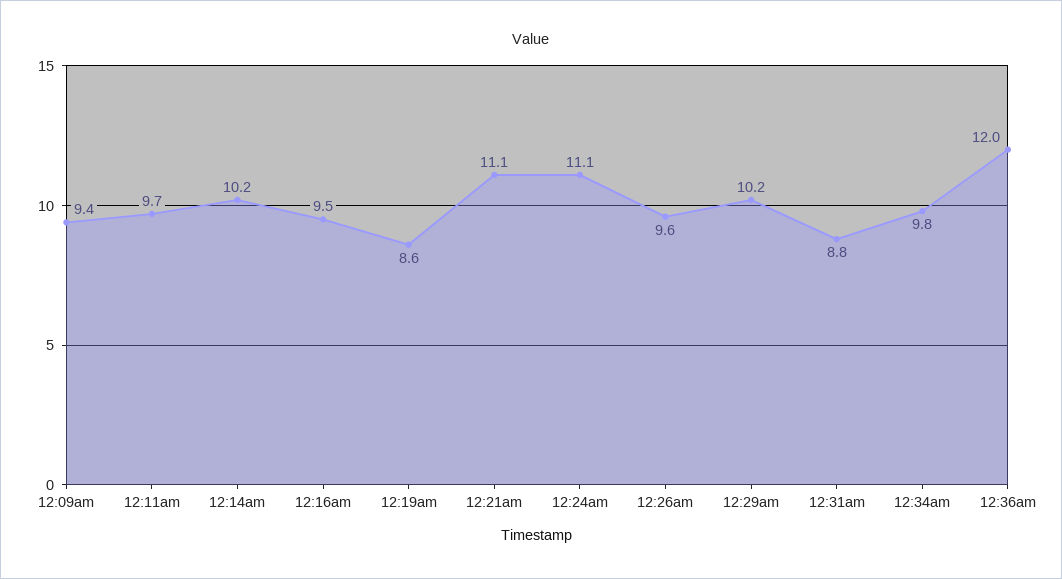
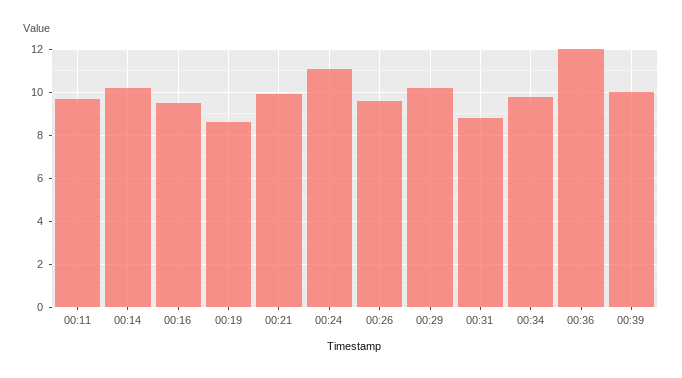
12:09am: 9.4 -> none
12:21am: 11.1 -> 10
00:39: none -> 10

